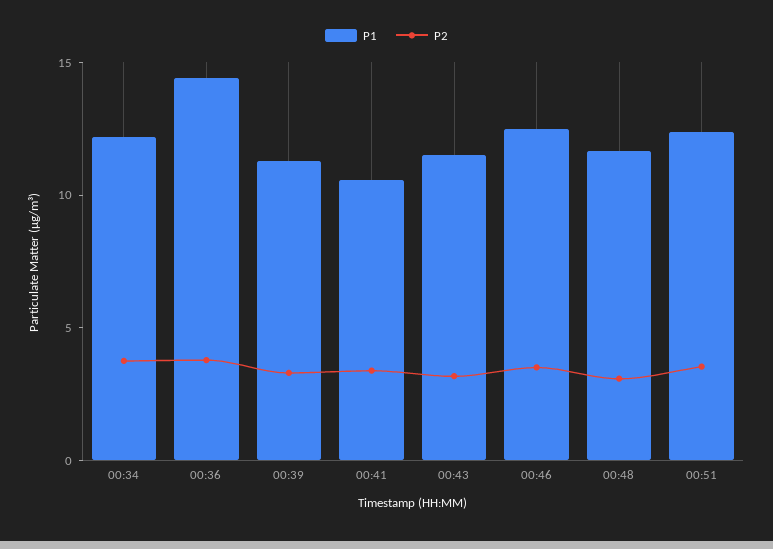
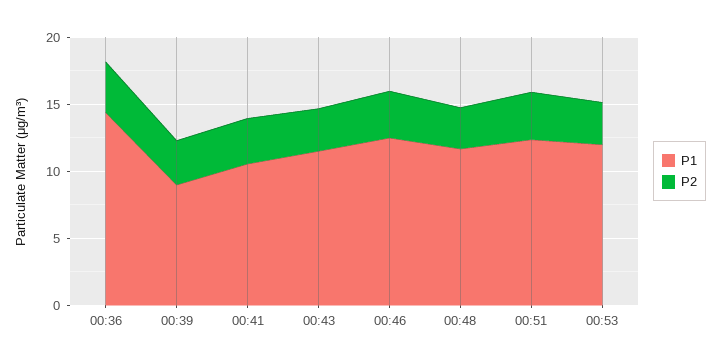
P1, 00:34: 12 -> none
P2, 00:34: 4 -> none
P1, 00:39: 11 -> 9
P1, 00:53: none -> 12
P2, 00:53: none -> 3

